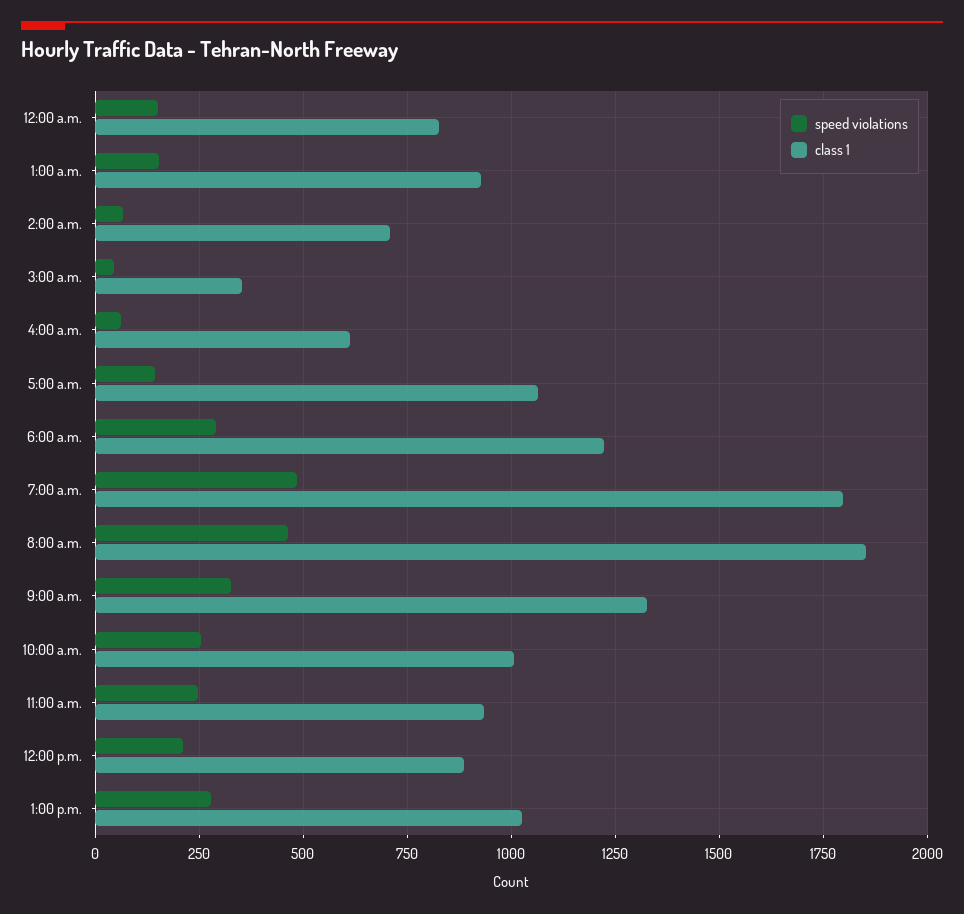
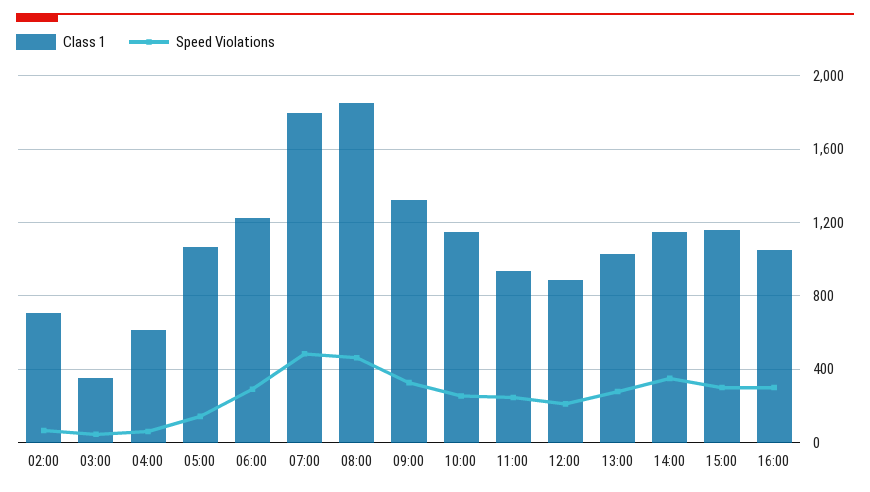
speed violations, 12:00 a.m.: 150 -> none
class 1, 12:00 a.m.: 825 -> none
speed violations, 1:00 a.m.: 150 -> none
class 1, 1:00 a.m.: 925 -> none
class 1, 10:00 a.m.: 1000 -> 1150
class 1, 14:00: none -> 1150
speed violations, 14:00: none -> 350
class 1, 15:00: none -> 1150
speed violations, 15:00: none -> 300
class 1, 16:00: none -> 1050
speed violations, 16:00: none -> 300

